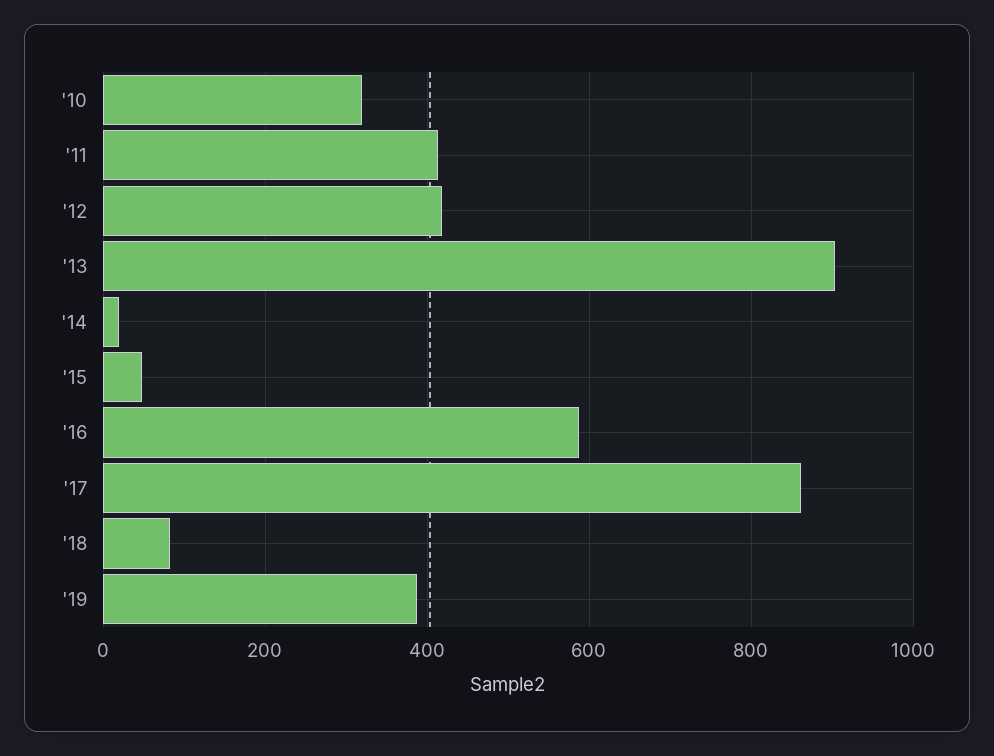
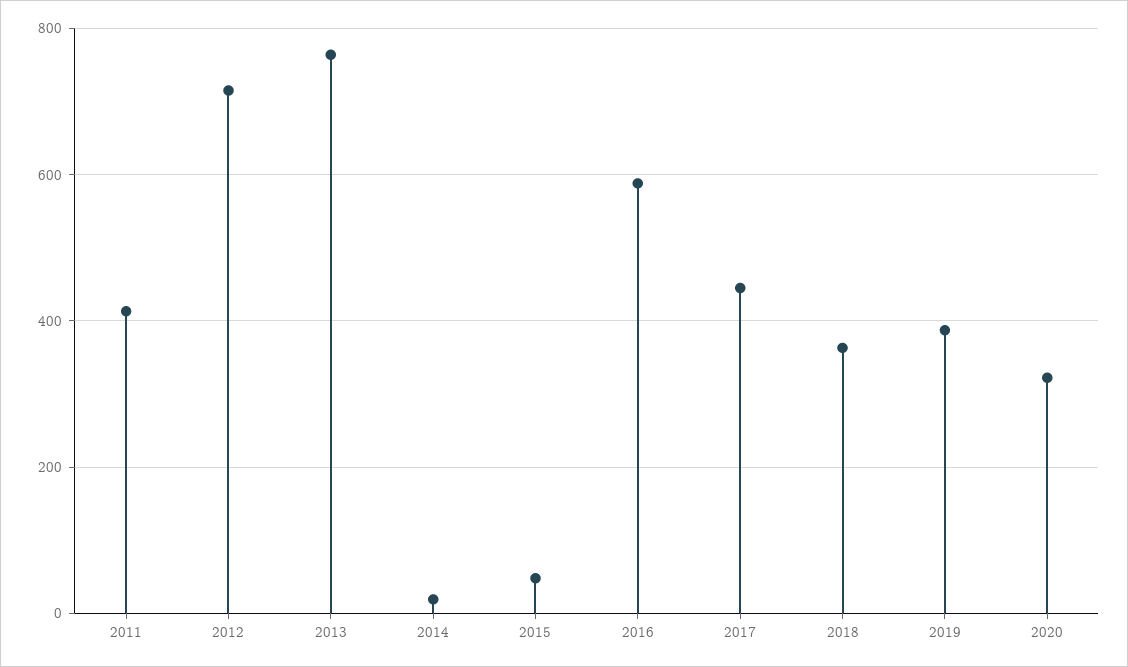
'10: 320 -> none
'12: 420 -> 720
'13: 900 -> 760
'17: 860 -> 440
'18: 80 -> 360
2020: none -> 320

